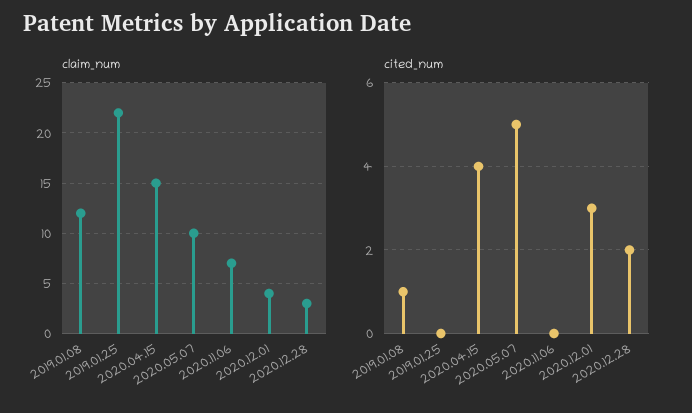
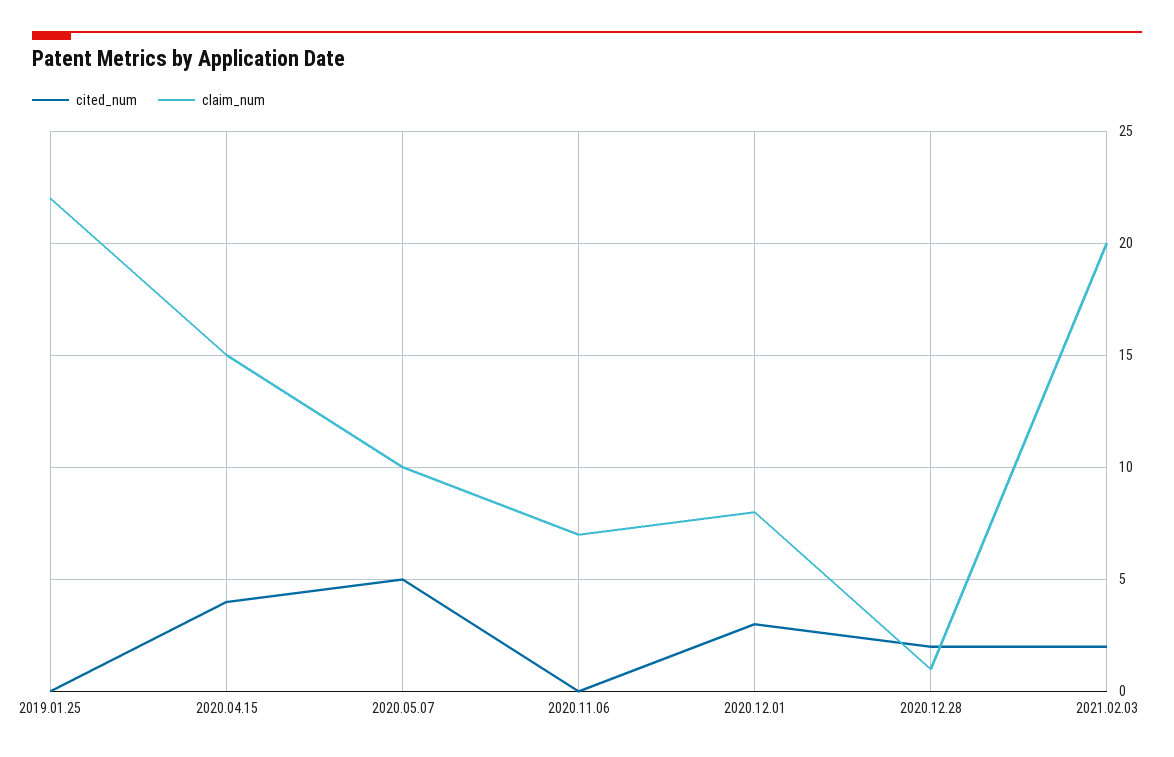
claim_num, 2019.01.08: 12 -> none
claim_num, 2020.12.01: 4 -> 8
claim_num, 2020.12.28: 3 -> 1
cited_num, 2019.01.08: 1 -> none
cited_num, 2021.02.03: none -> 2
claim_num, 2021.02.03: none -> 20

